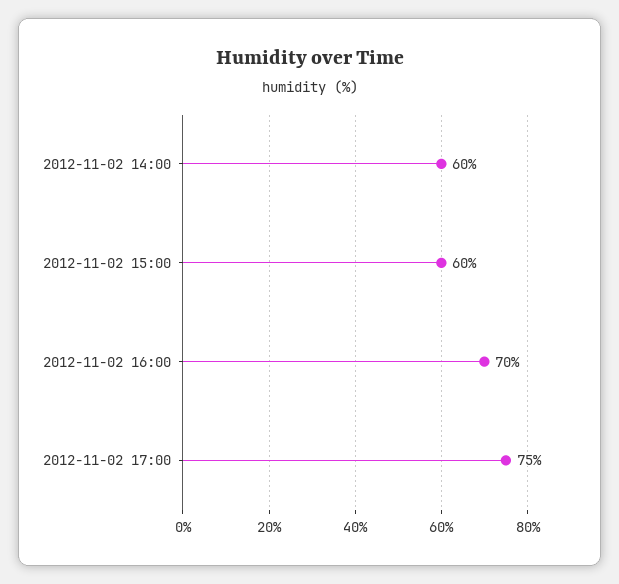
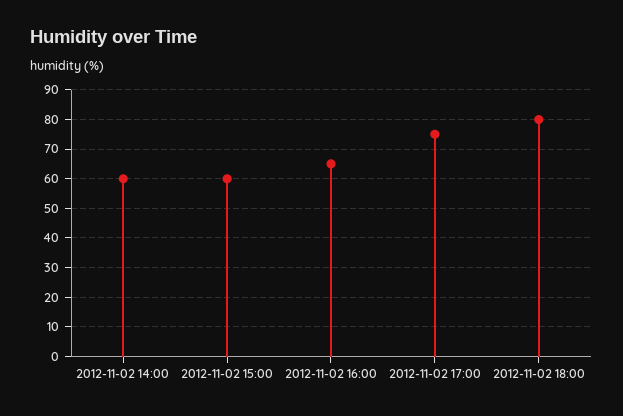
2012-11-02 16:00: 70 -> 65
2012-11-02 18:00: none -> 80

